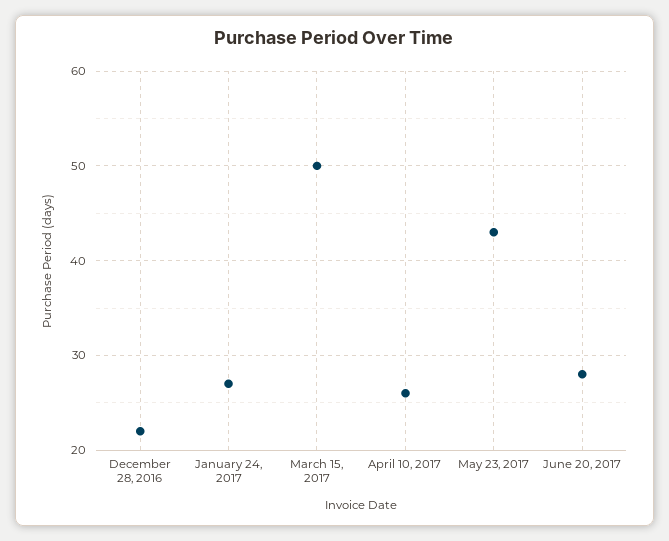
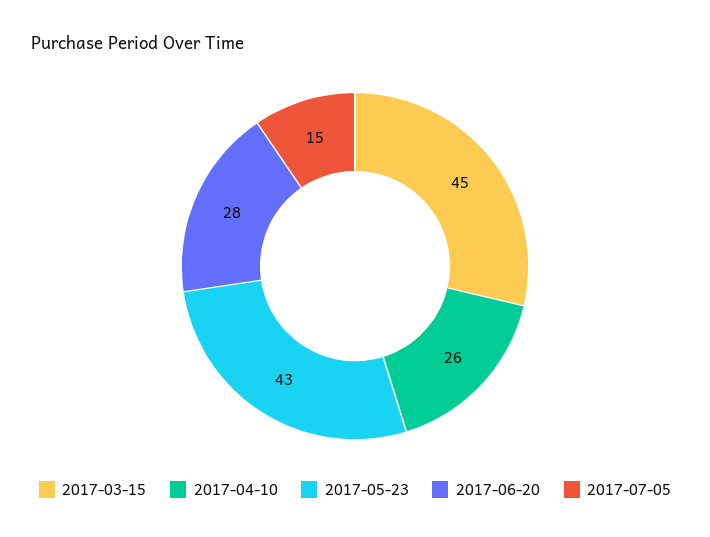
December 28, 2016: 22 -> none
January 24, 2017: 27 -> none
March 15, 2017: 50 -> 45
2017-07-05: none -> 15

